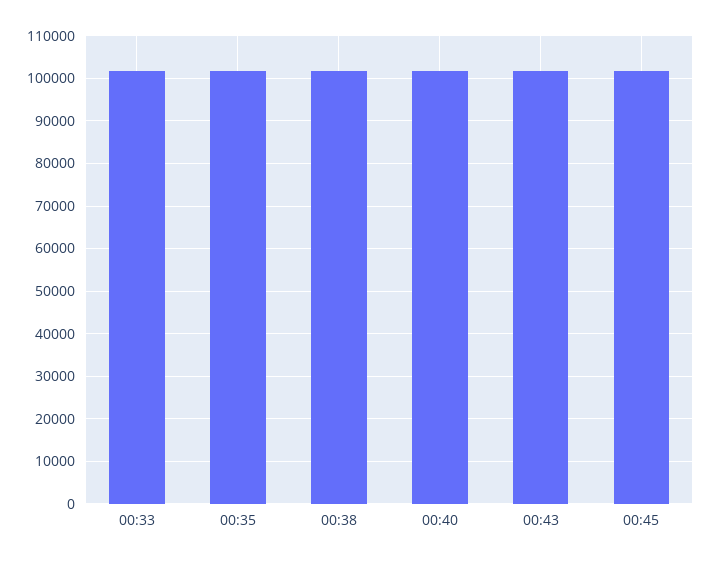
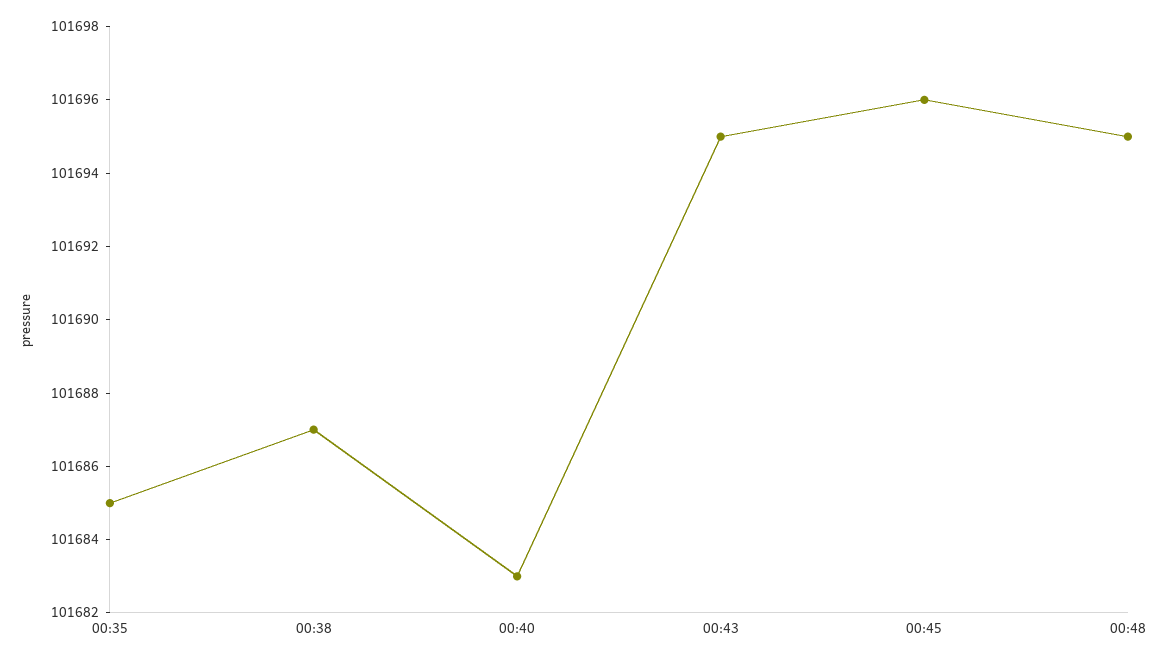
00:33: 102000 -> none
00:48: none -> 101695

